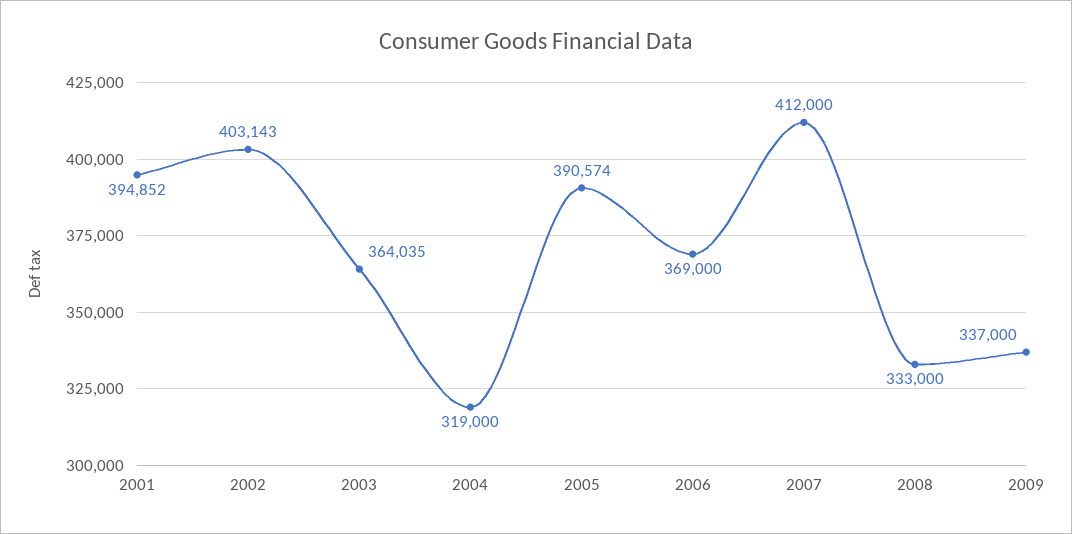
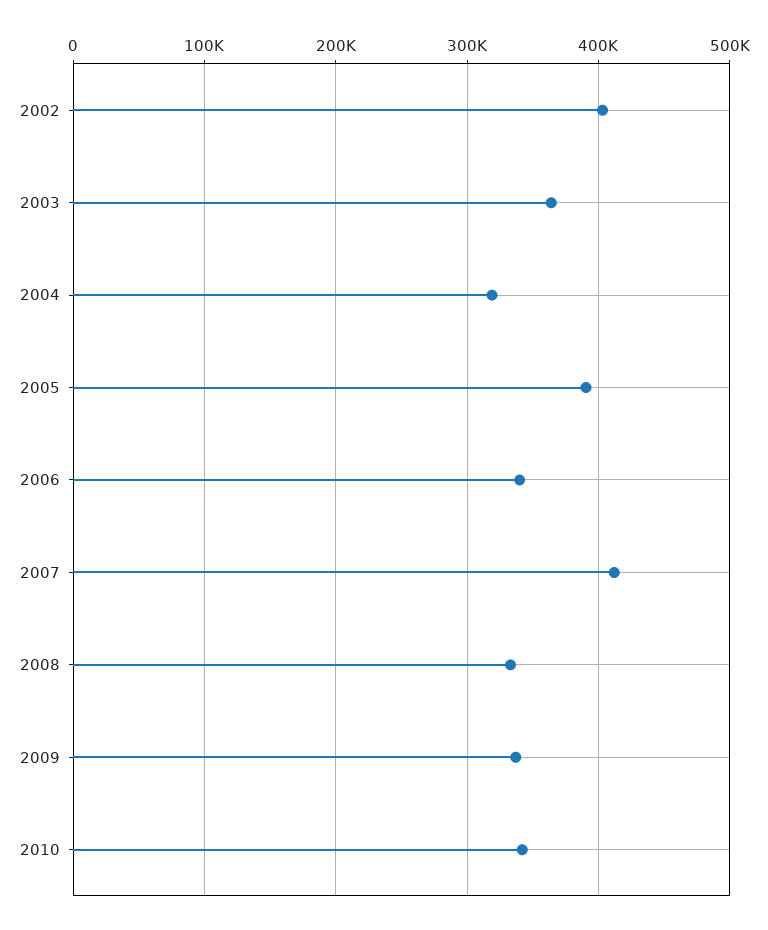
2001: 394852 -> none
2006: 369000 -> 340000
2010: none -> 340000

